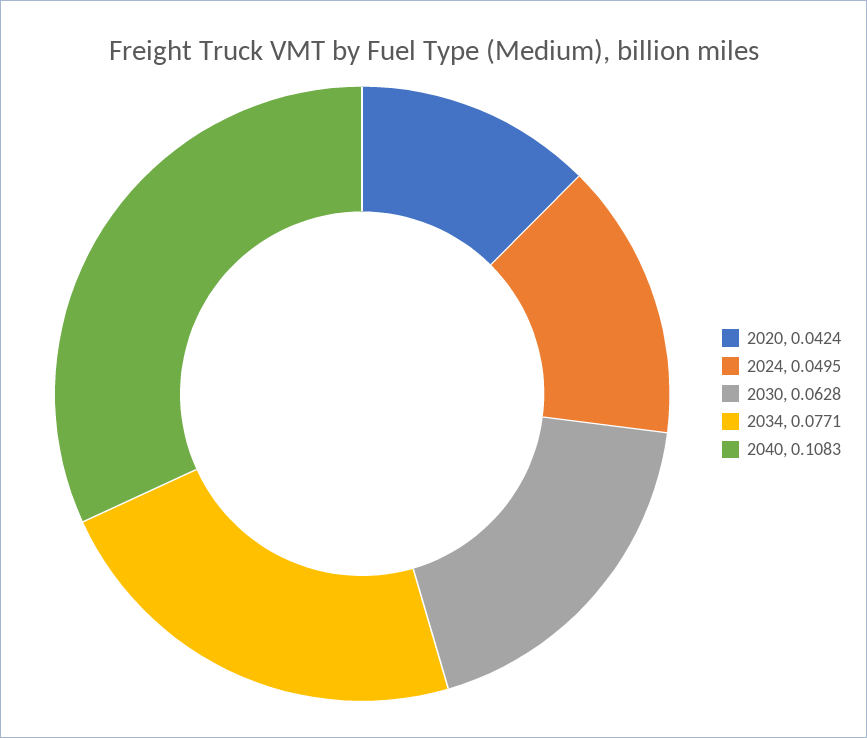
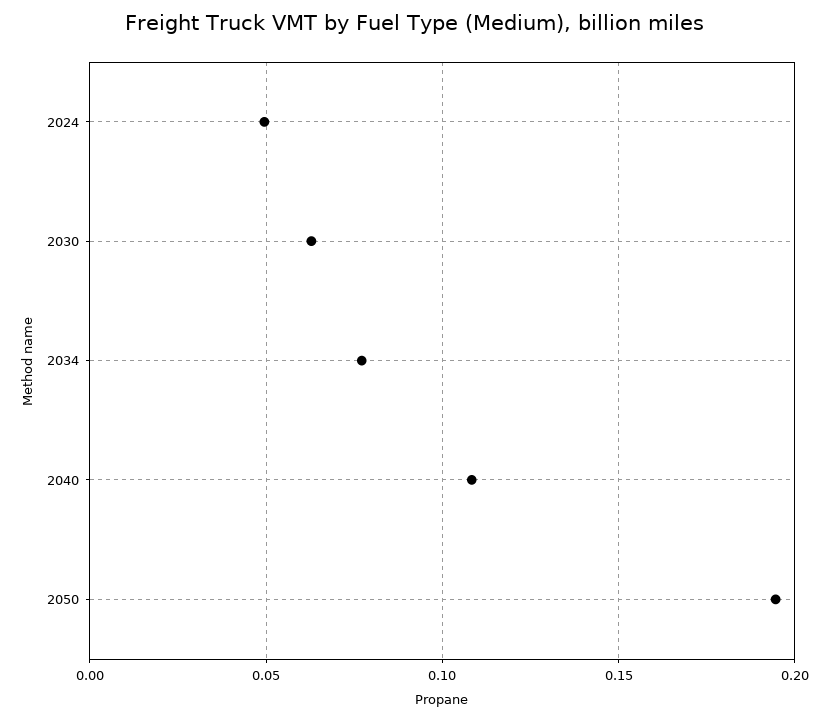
2020: 0.0424 -> none
2050: none -> 0.195

